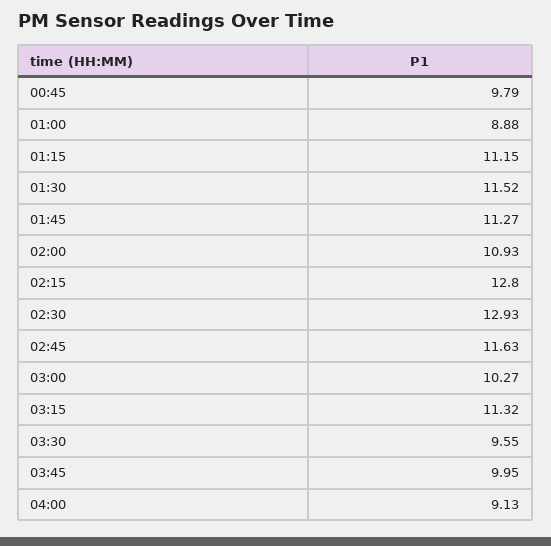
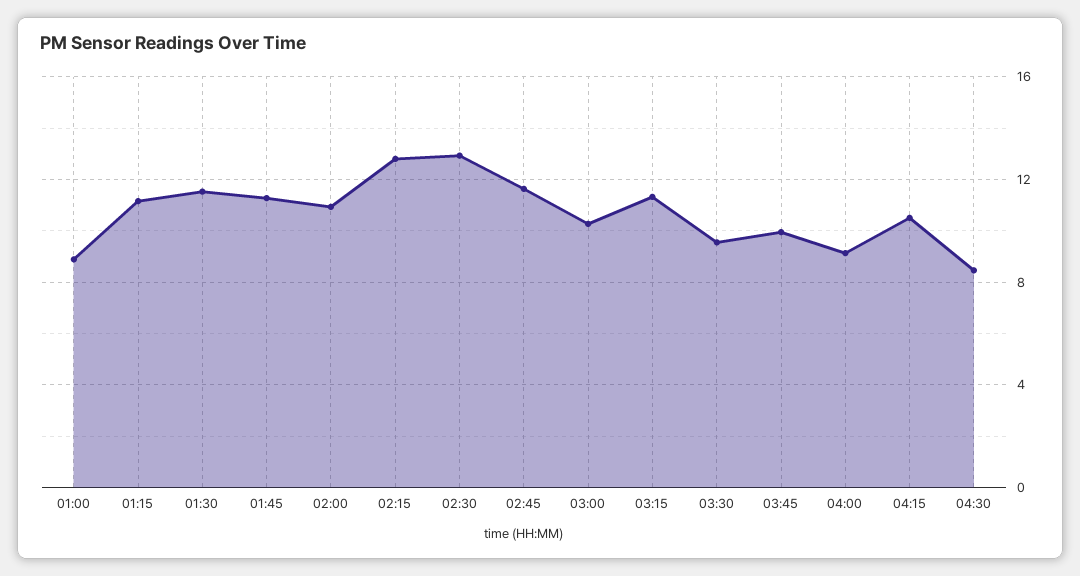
00:45: 9.79 -> none
04:15: none -> 10.5
04:30: none -> 8.5

